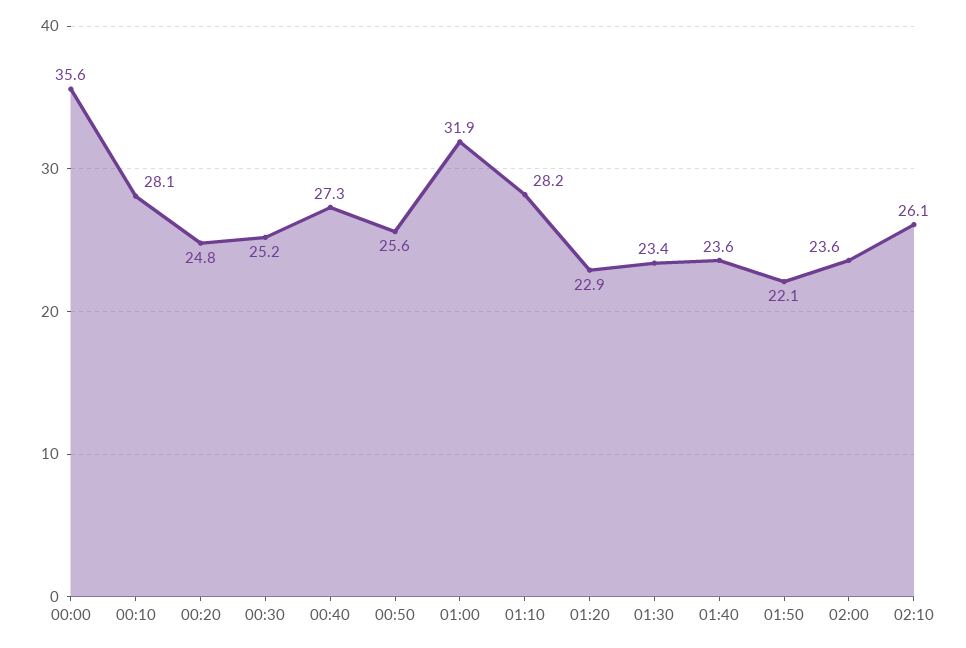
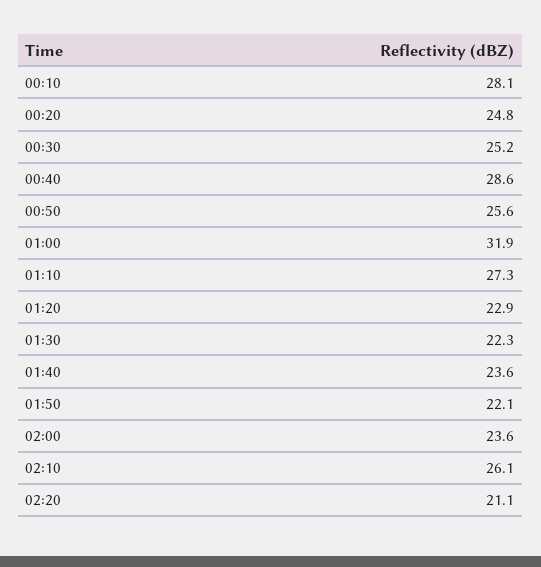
00:00: 35.6 -> none
00:40: 27.3 -> 28.6
01:10: 28.2 -> 27.3
01:30: 23.4 -> 22.3
02:20: none -> 21.1

